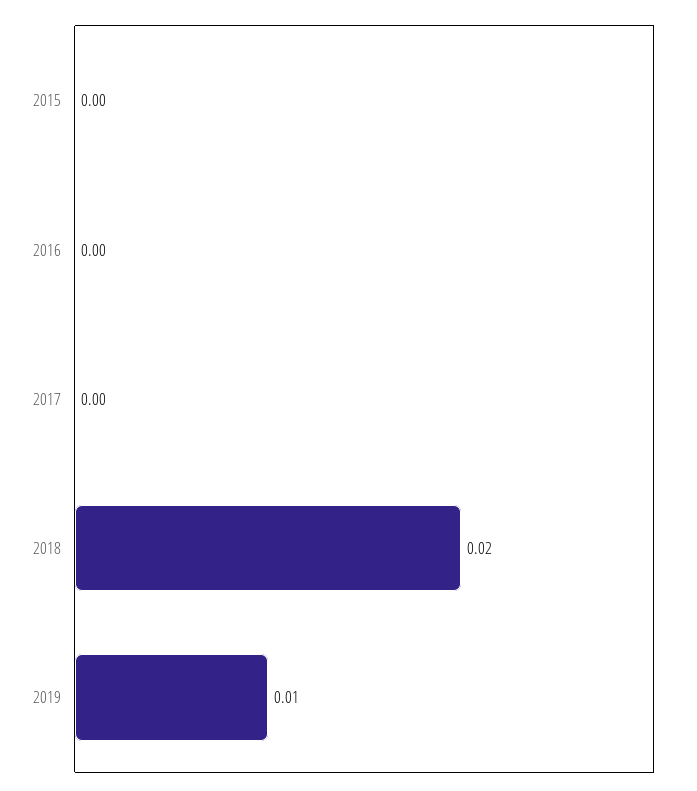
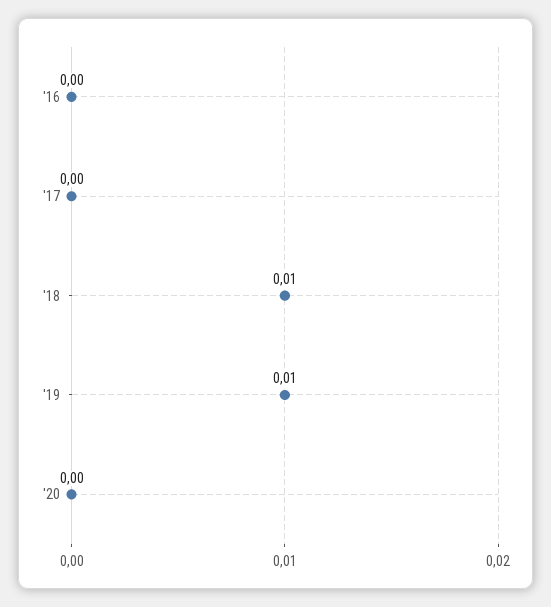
2015: 0 -> none
2018: 0.02 -> 0.01
'20: none -> 0

